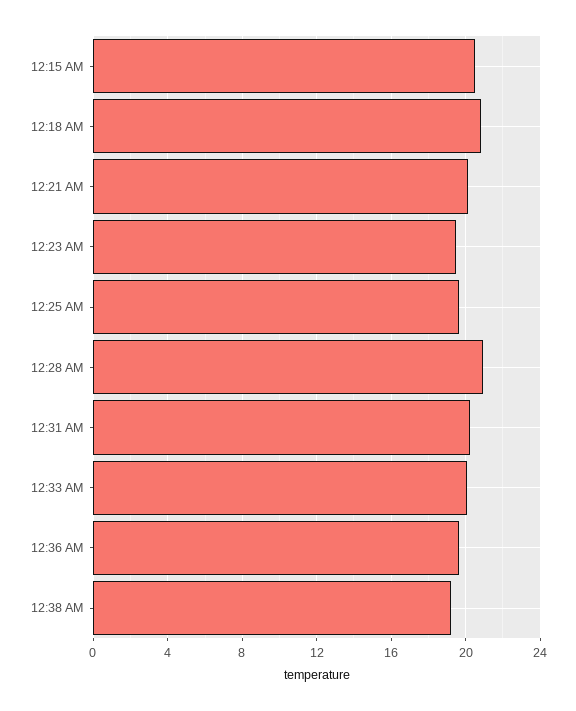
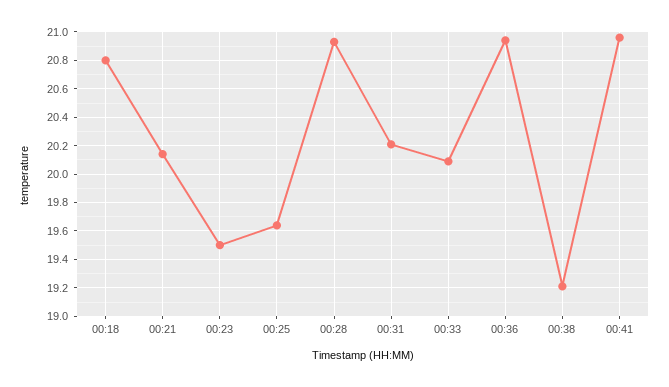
12:15 AM: 20.5 -> none
12:36 AM: 19.5 -> 20.95
00:41: none -> 20.95

